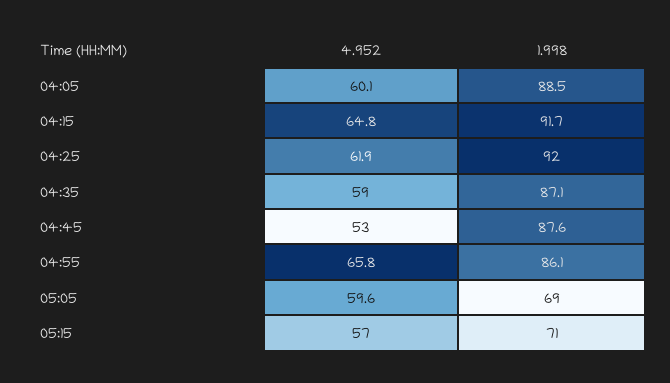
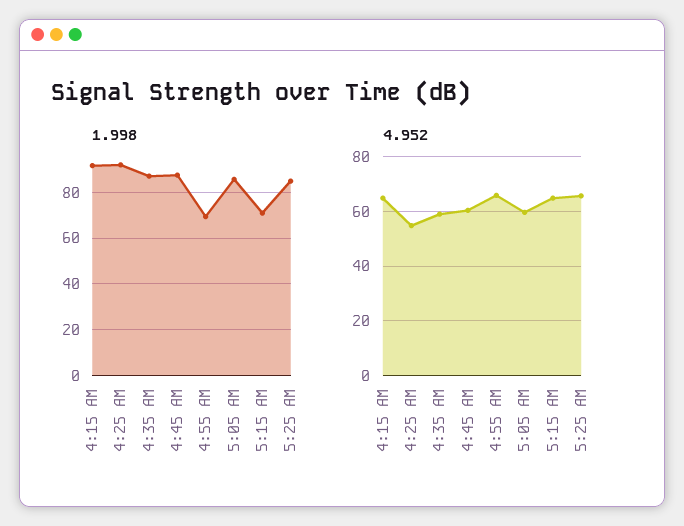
4.952, 04:05: 60.1 -> none
1.998, 04:05: 88.5 -> none
4.952, 04:25: 61.9 -> 55
4.952, 04:45: 53 -> 60
1.998, 04:55: 86.1 -> 70
1.998, 05:05: 69 -> 85
4.952, 05:15: 57 -> 65
1.998, 5:25 AM: none -> 85
4.952, 5:25 AM: none -> 65

